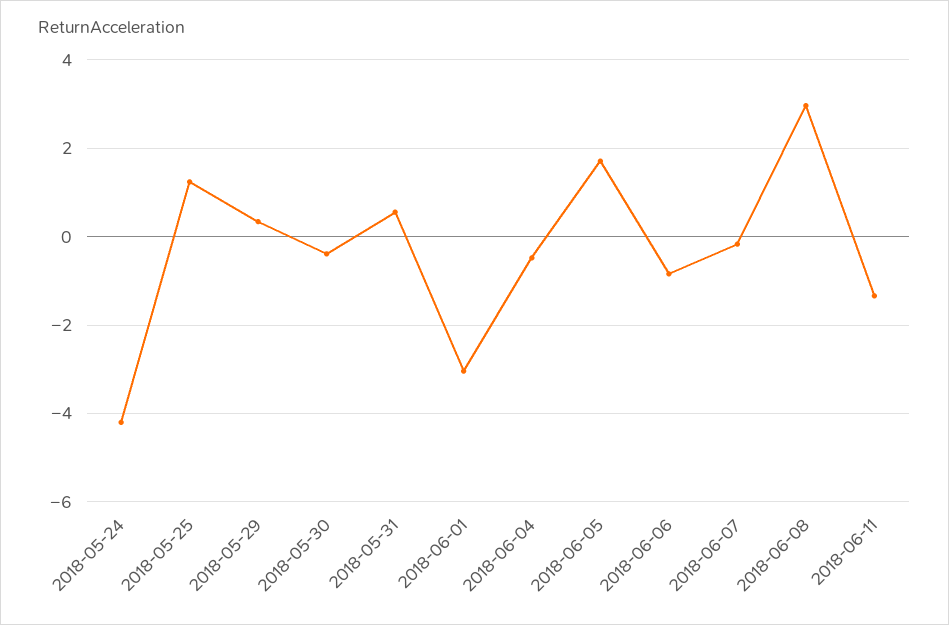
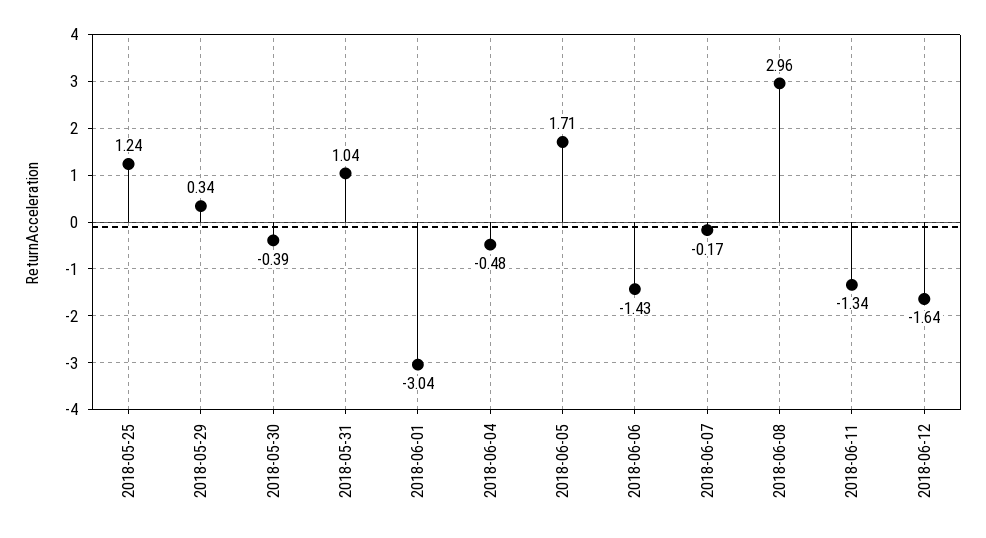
2018-05-24: -4.2 -> none
2018-05-31: 0.6 -> 1.04
2018-06-06: -0.8 -> -1.43
2018-06-12: none -> -1.64

